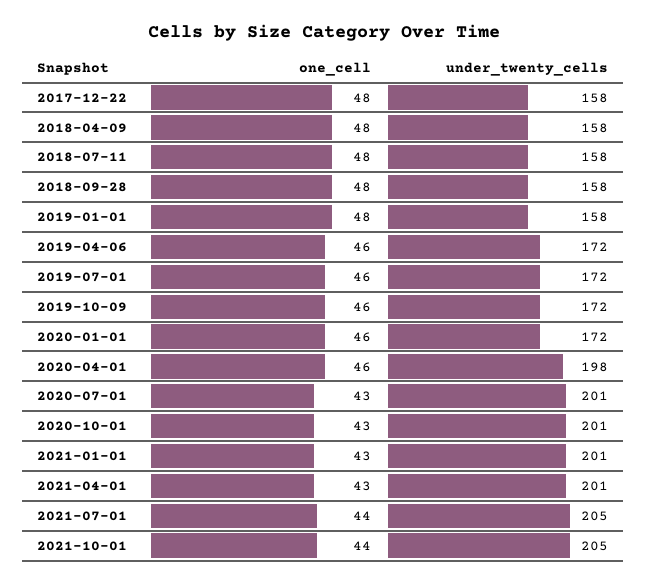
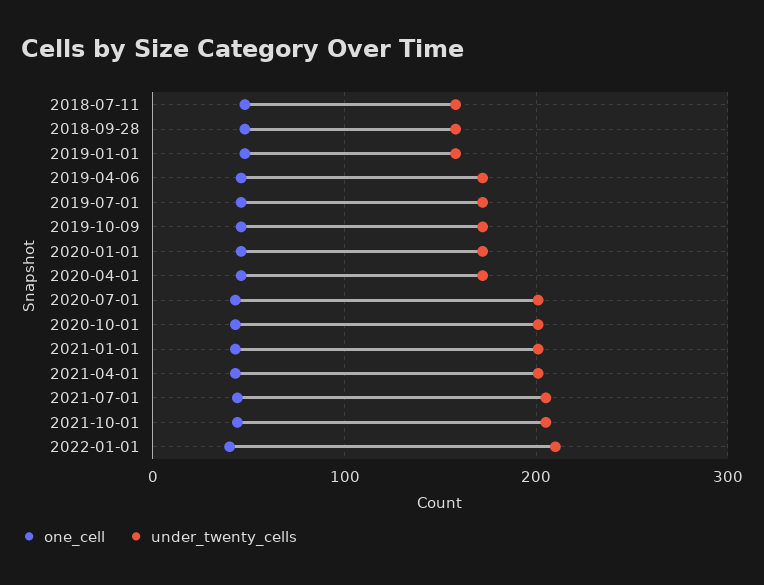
one_cell, 2017-12-22: 48 -> none
under_twenty_cells, 2017-12-22: 158 -> none
one_cell, 2018-04-09: 48 -> none
under_twenty_cells, 2018-04-09: 158 -> none
under_twenty_cells, 2020-04-01: 198 -> 170
one_cell, 2022-01-01: none -> 40
under_twenty_cells, 2022-01-01: none -> 210

